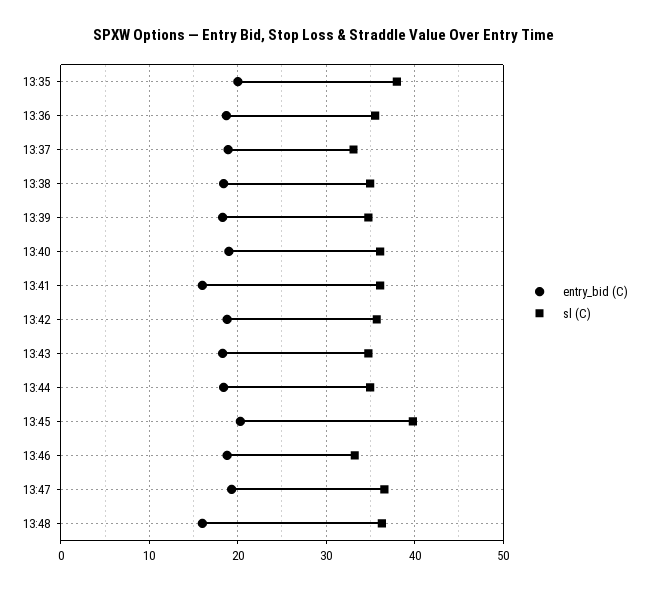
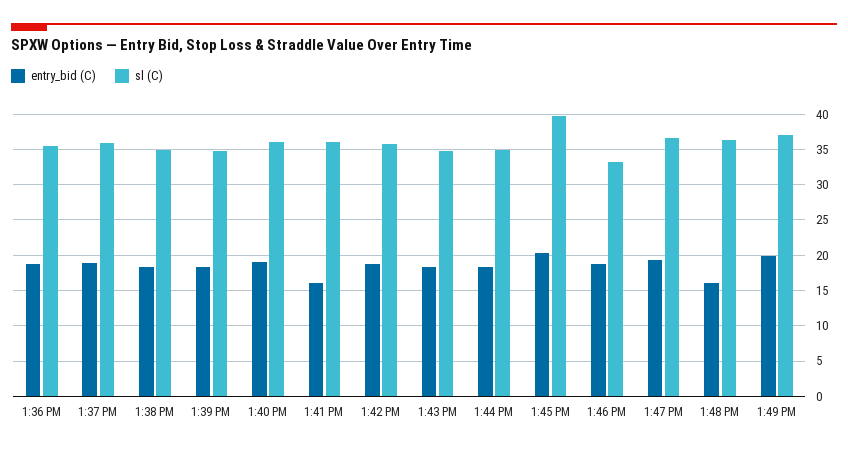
entry_bid (C), 13:35: 20 -> none
sl (C), 13:35: 38 -> none
sl (C), 13:37: 33 -> 36
entry_bid (C), 1:49 PM: none -> 20
sl (C), 1:49 PM: none -> 37

